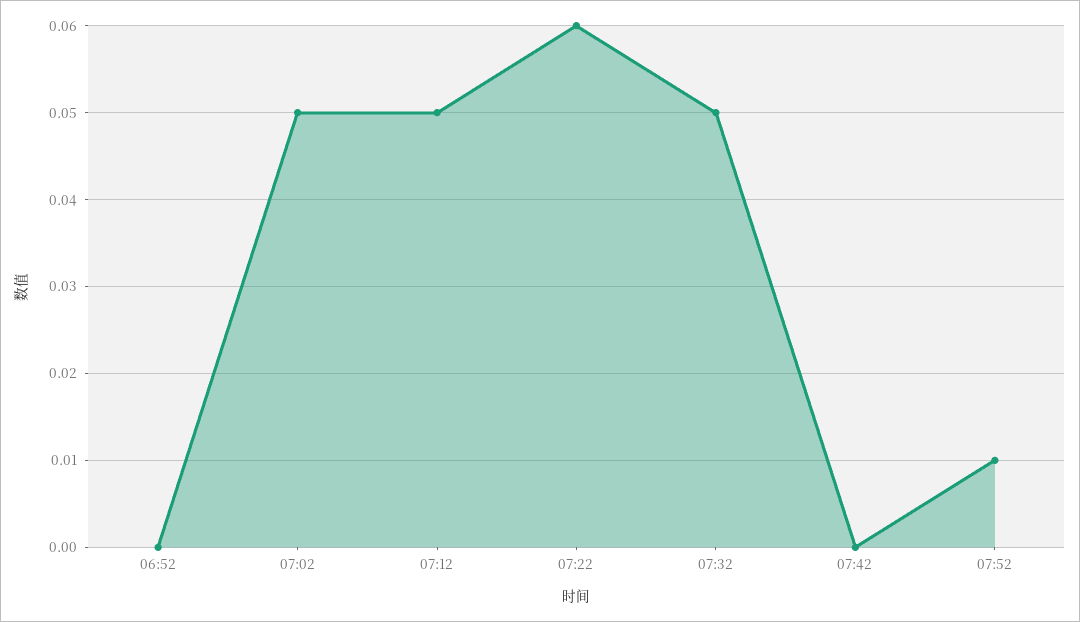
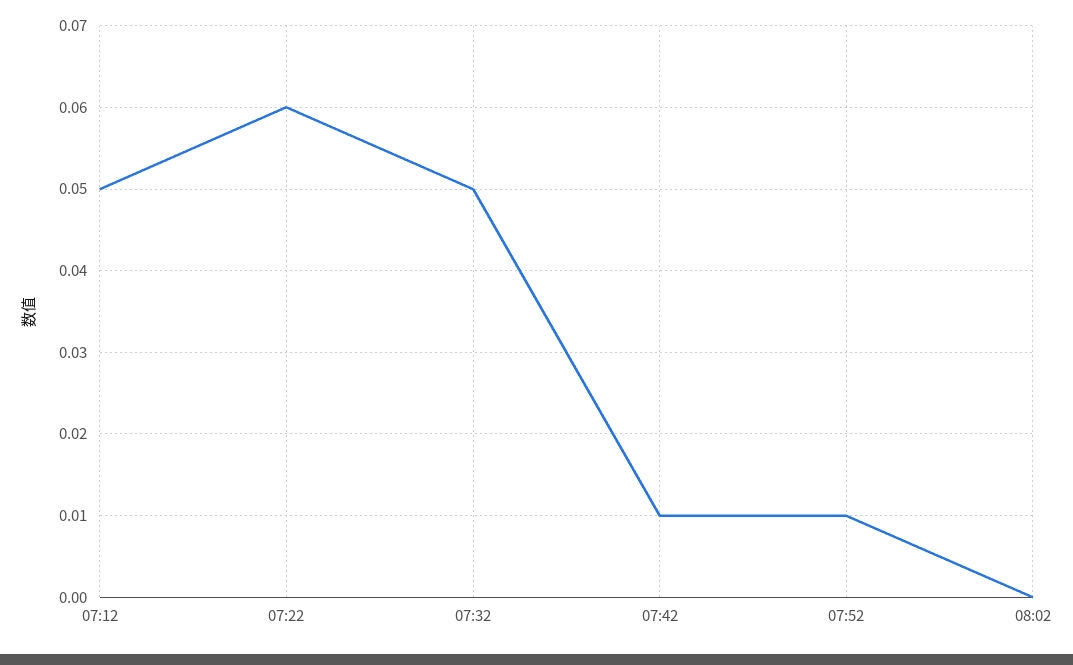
06:52: 0 -> none
07:02: 0.05 -> none
07:42: 0 -> 0.01
08:02: none -> 0

